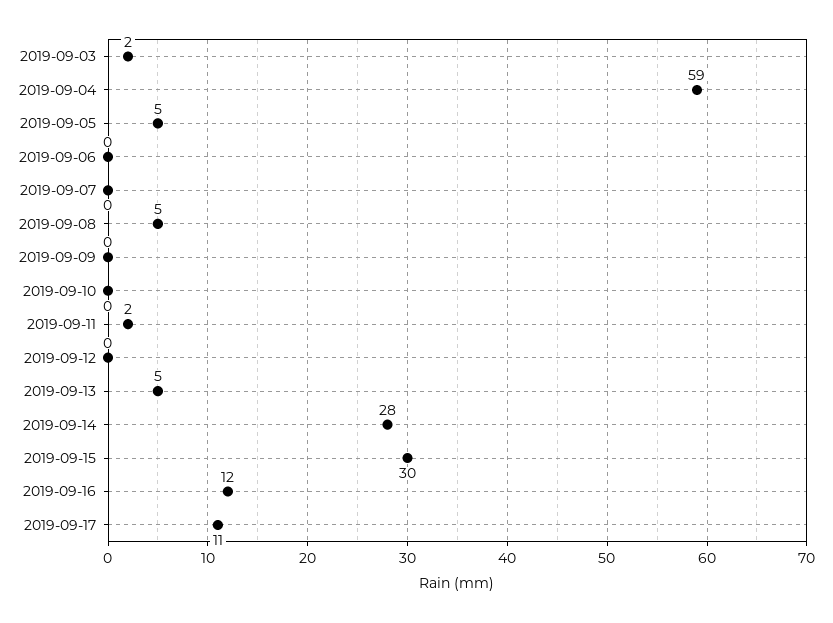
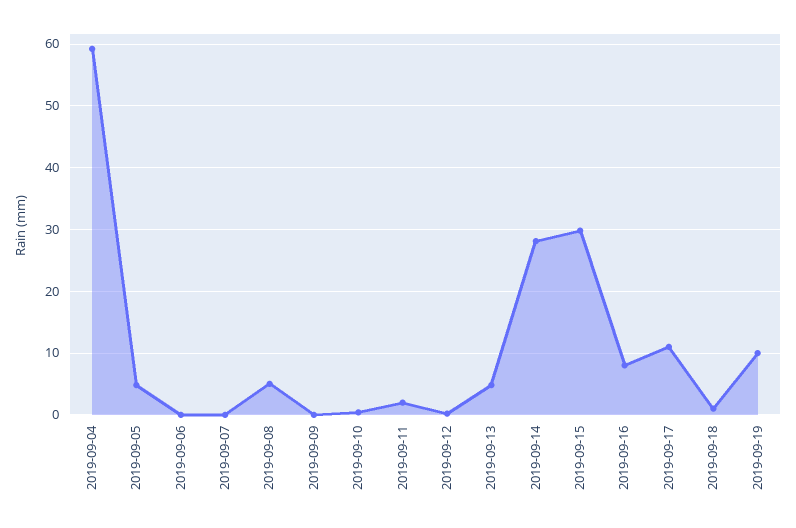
2019-09-03: 2 -> none
2019-09-16: 12 -> 8
2019-09-18: none -> 1
2019-09-19: none -> 10

